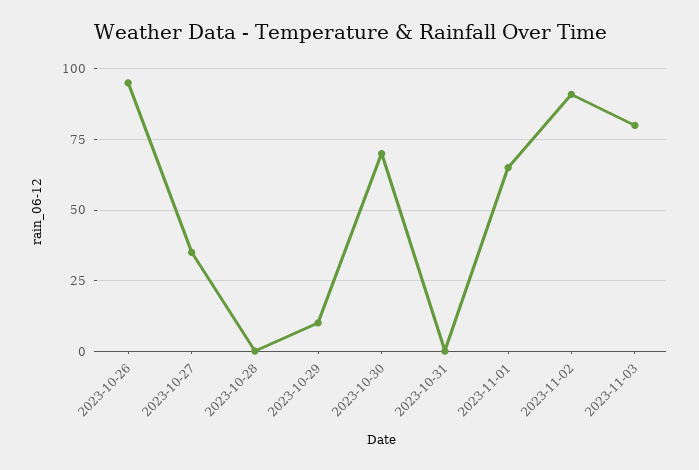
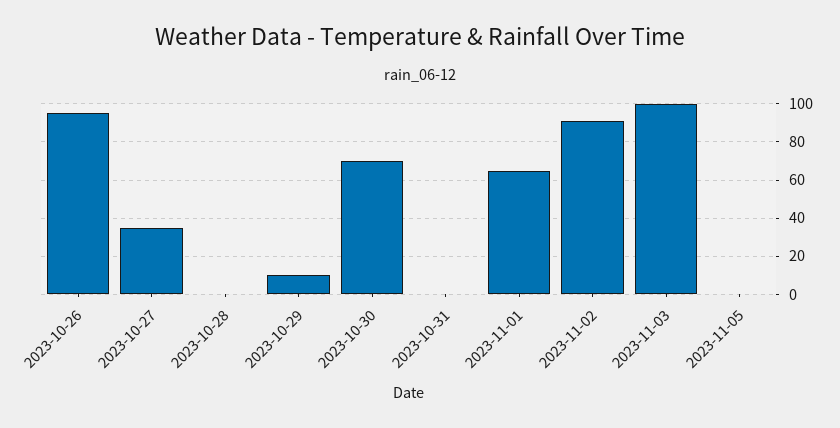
2023-11-03: 80 -> 100
2023-11-05: none -> 0

